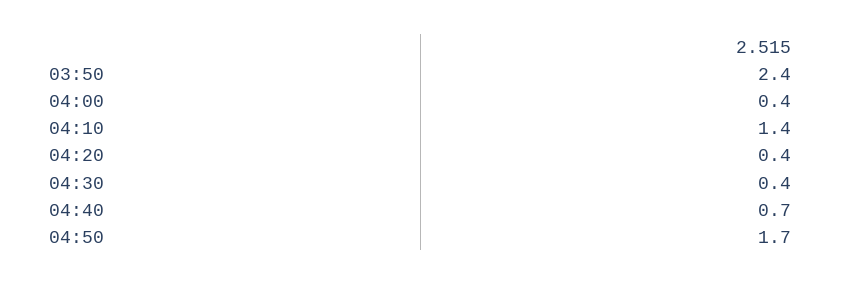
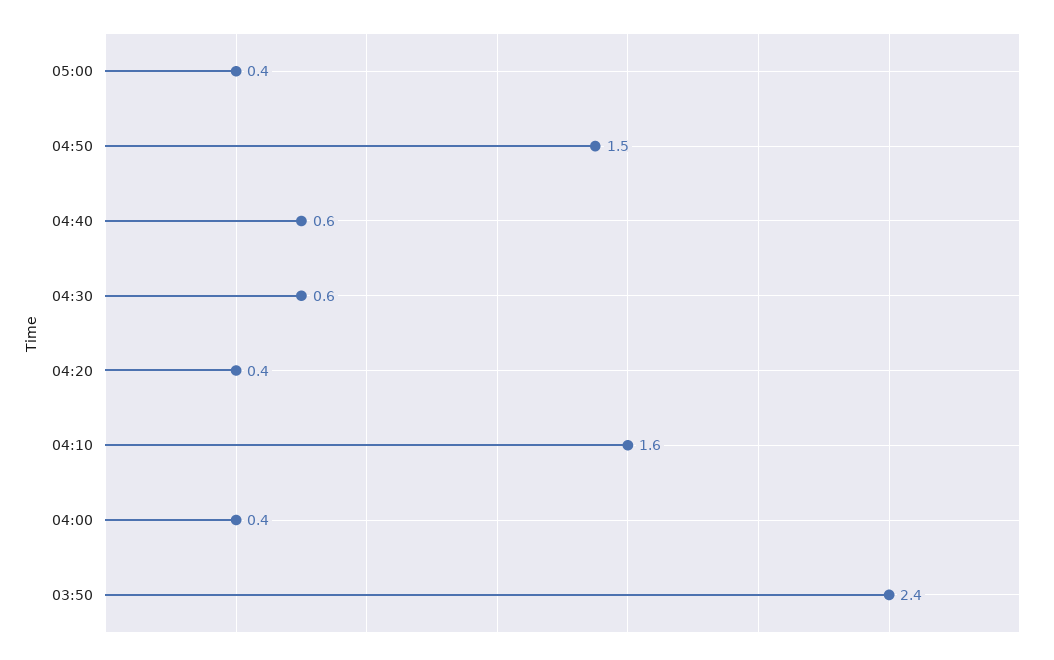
04:10: 1.4 -> 1.6
04:30: 0.4 -> 0.6
04:40: 0.7 -> 0.6
04:50: 1.7 -> 1.5
05:00: none -> 0.4

